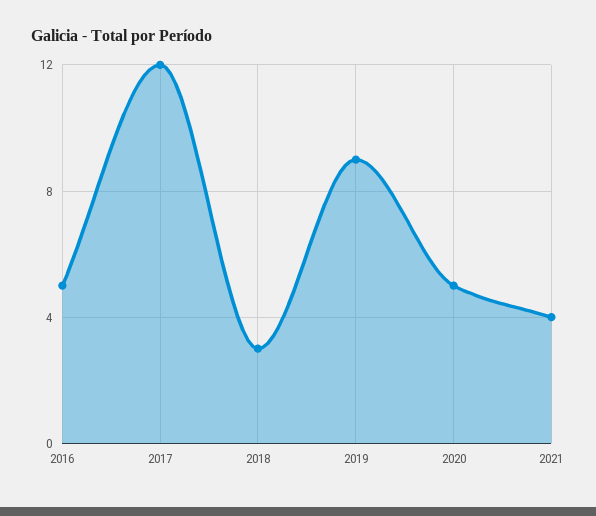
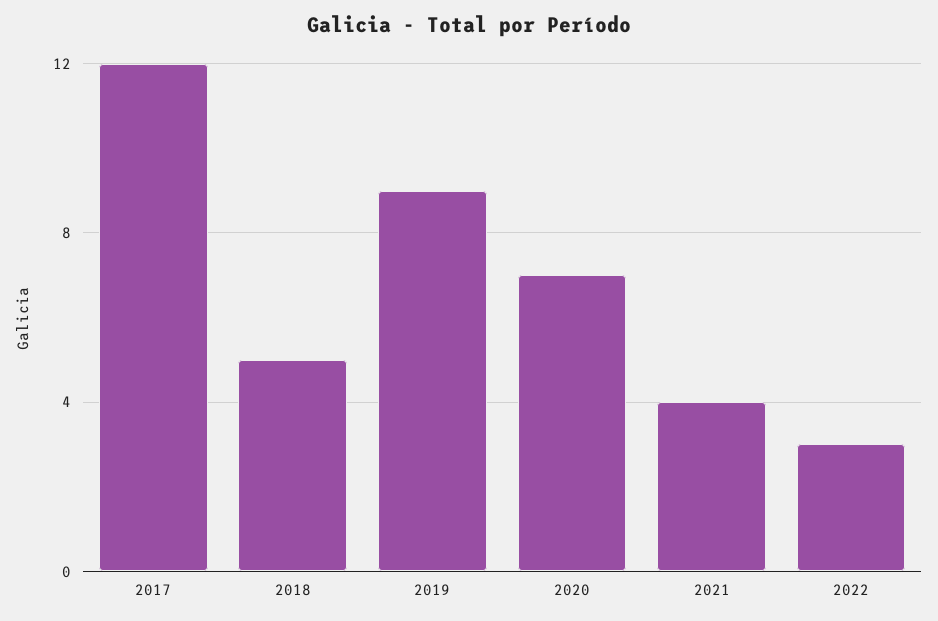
2016: 5 -> none
2018: 3 -> 5
2020: 5 -> 7
2022: none -> 3

